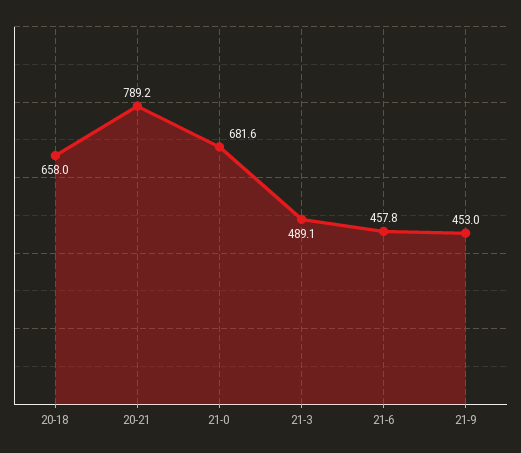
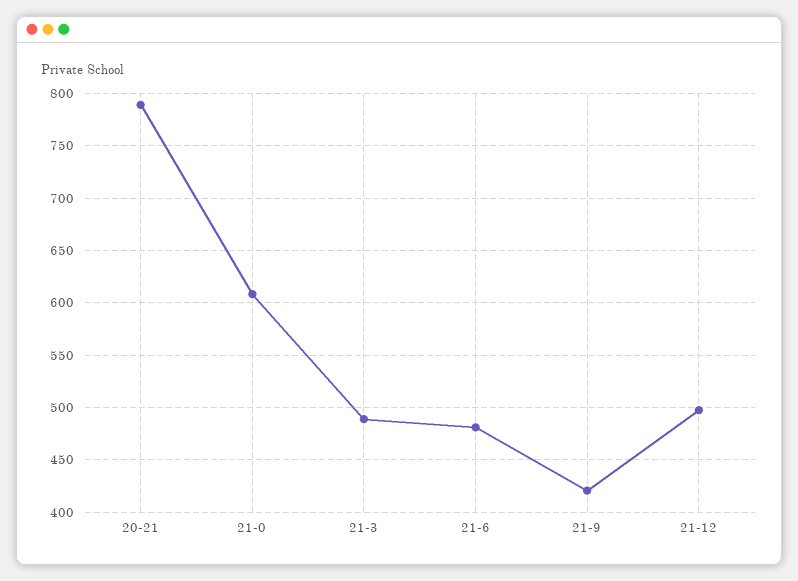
20-18: 658 -> none
21-0: 681.6 -> 610
21-6: 457.8 -> 480
21-9: 453 -> 420
21-12: none -> 500

